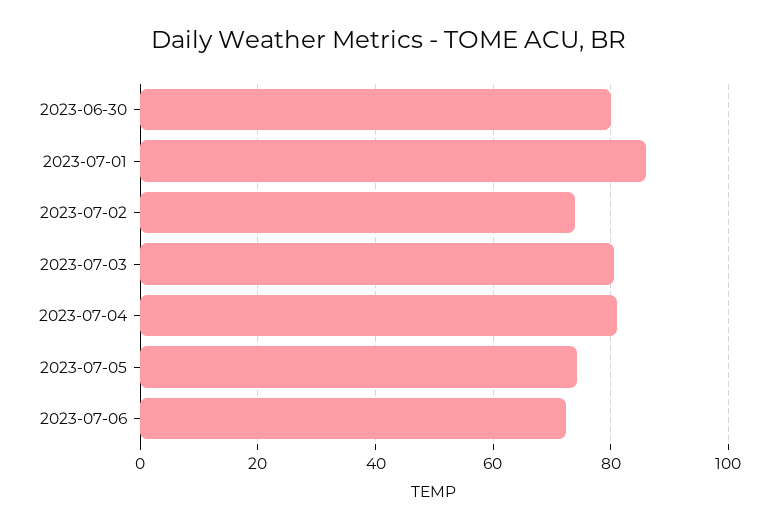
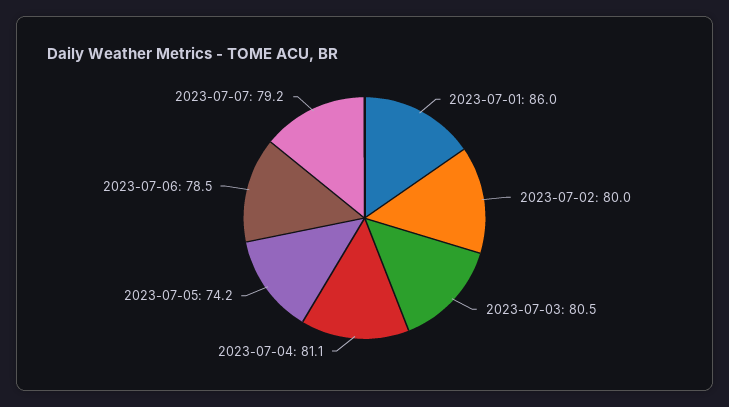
2023-06-30: 80 -> none
2023-07-02: 74 -> 80
2023-07-06: 72 -> 78.5
2023-07-07: none -> 79.2

